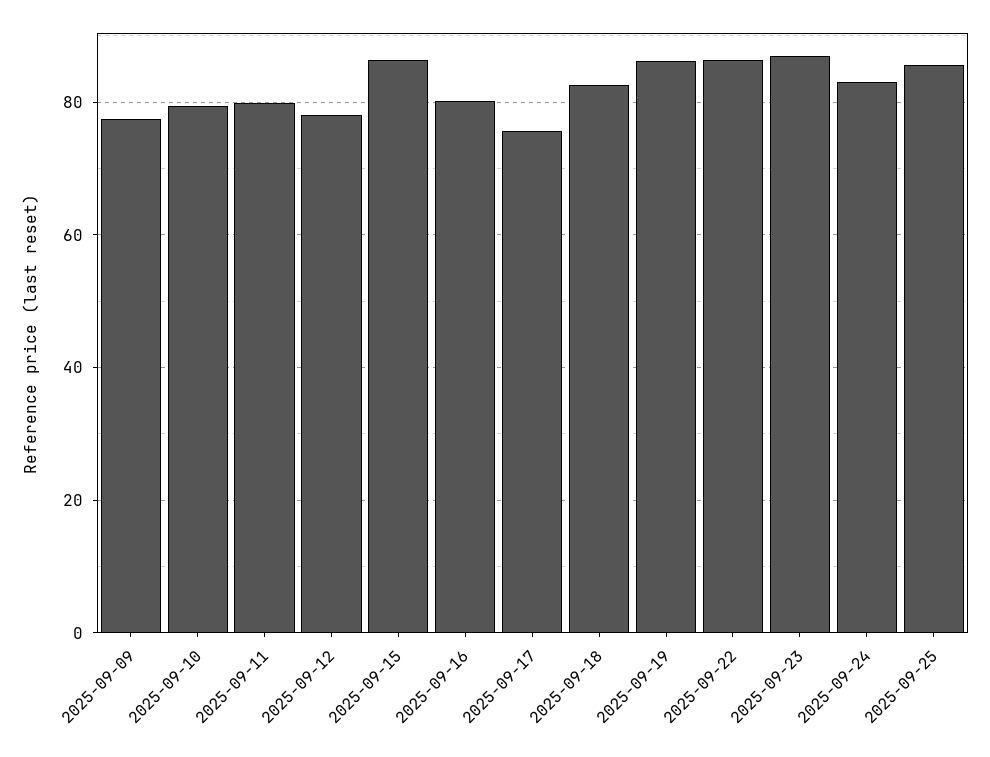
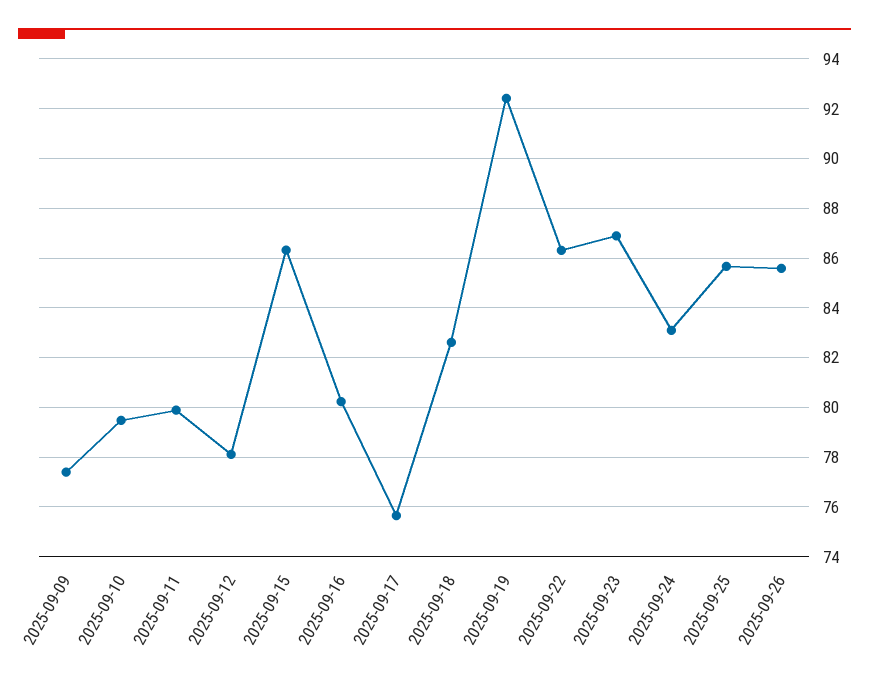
2025-09-19: 86 -> 92.5
2025-09-26: none -> 85.5

